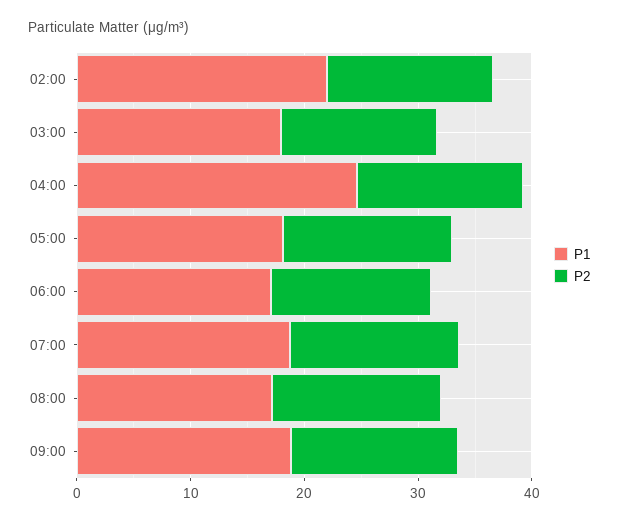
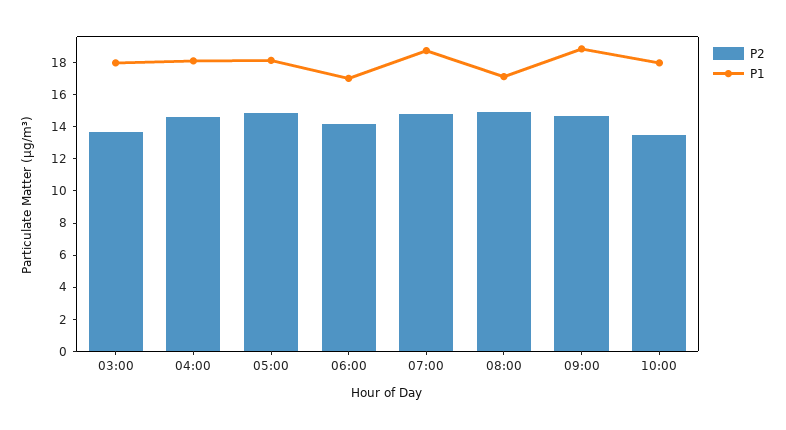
P1, 02:00: 22 -> none
P2, 02:00: 14 -> none
P1, 04:00: 24 -> 18
P2, 10:00: none -> 13.5
P1, 10:00: none -> 18

